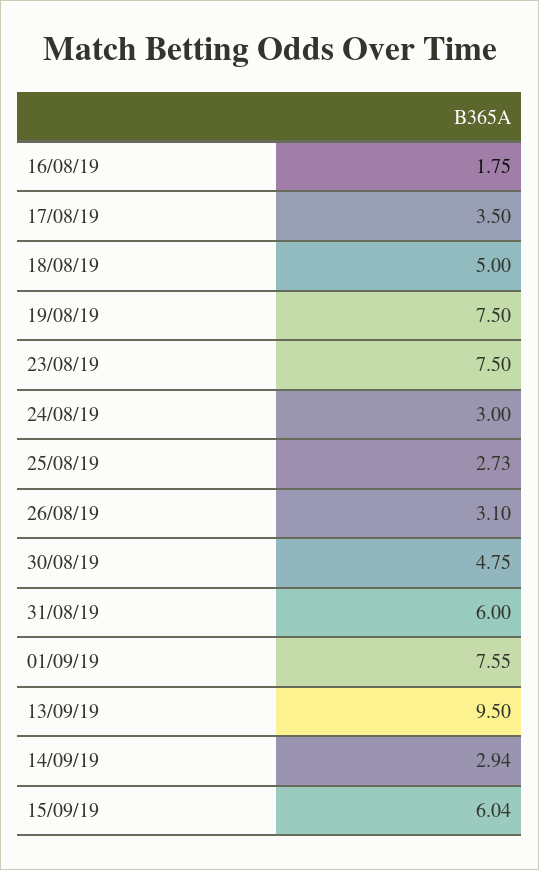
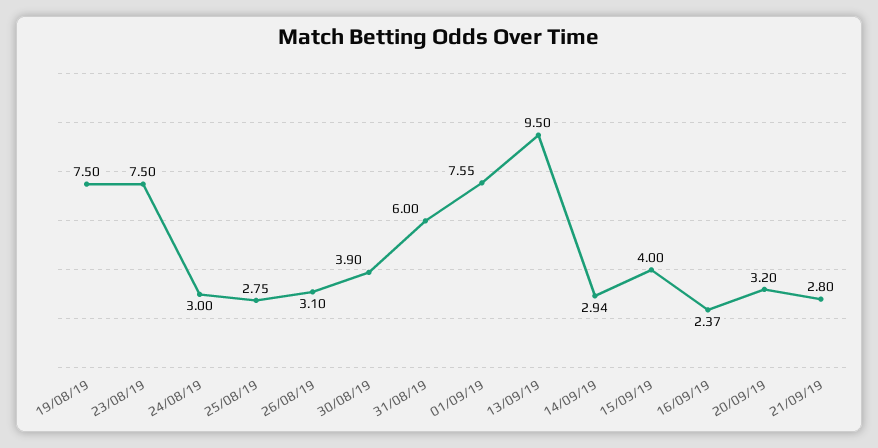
16/08/19: 1.75 -> none
17/08/19: 3.5 -> none
18/08/19: 5 -> none
25/08/19: 2.73 -> 2.75
30/08/19: 4.75 -> 3.9
15/09/19: 6.04 -> 4
16/09/19: none -> 2.37
20/09/19: none -> 3.2
21/09/19: none -> 2.8

